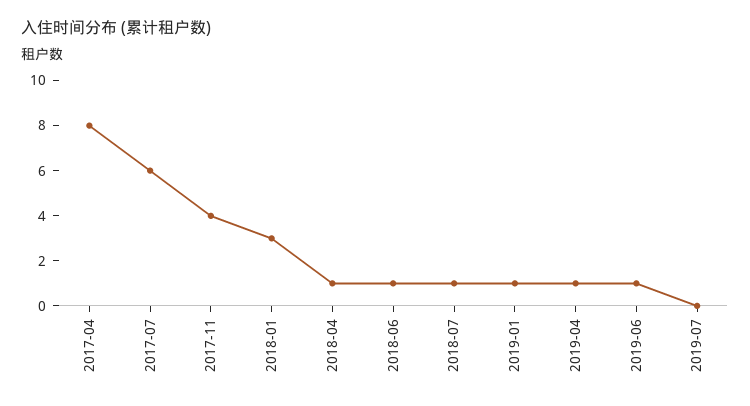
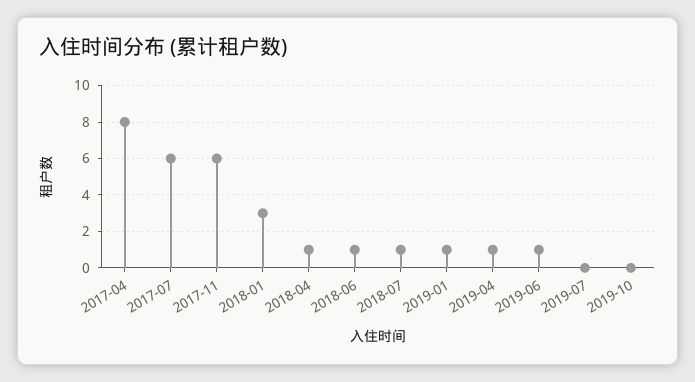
2017-11: 4 -> 6
2019-10: none -> 0

